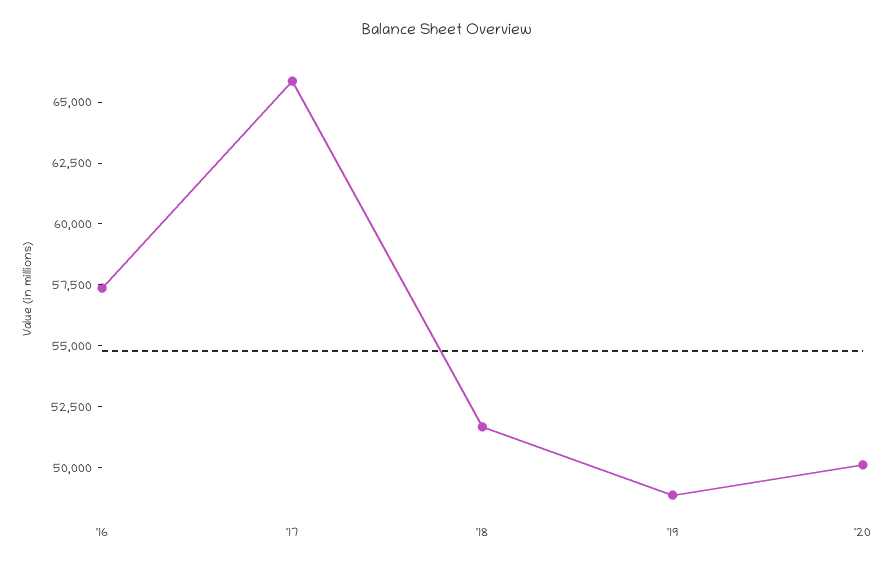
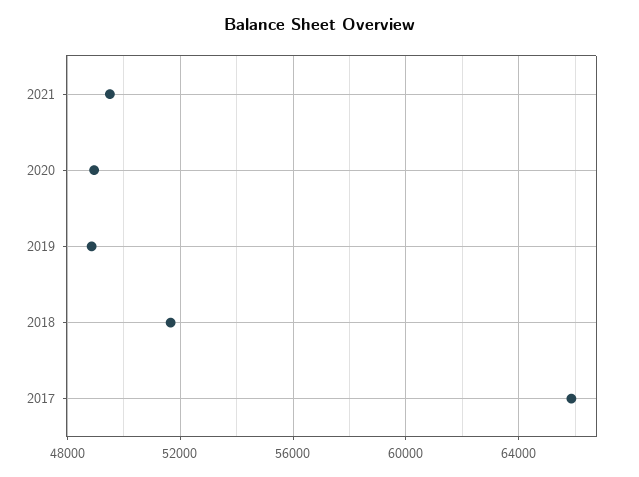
'16: 57500 -> none
'20: 50000 -> 49000
2021: none -> 49500

